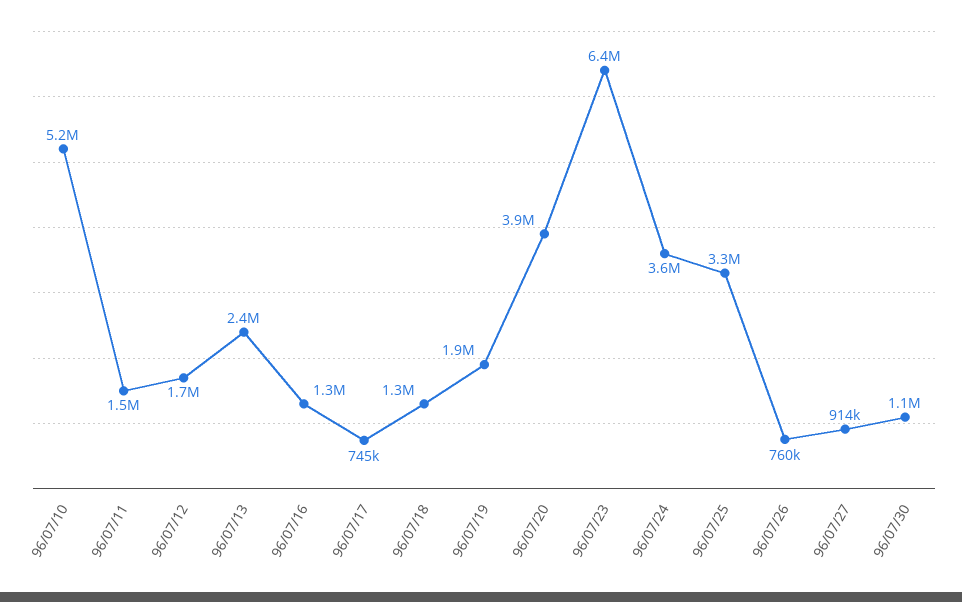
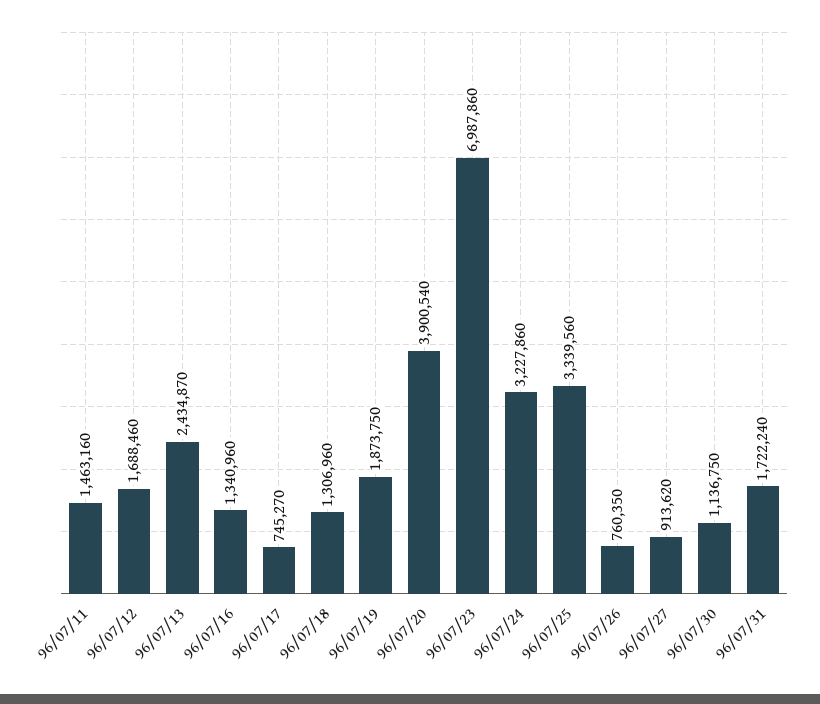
96/07/10: 5200000 -> none
96/07/23: 6400000 -> 6987860
96/07/24: 3600000 -> 3227860
96/07/31: none -> 1722240

